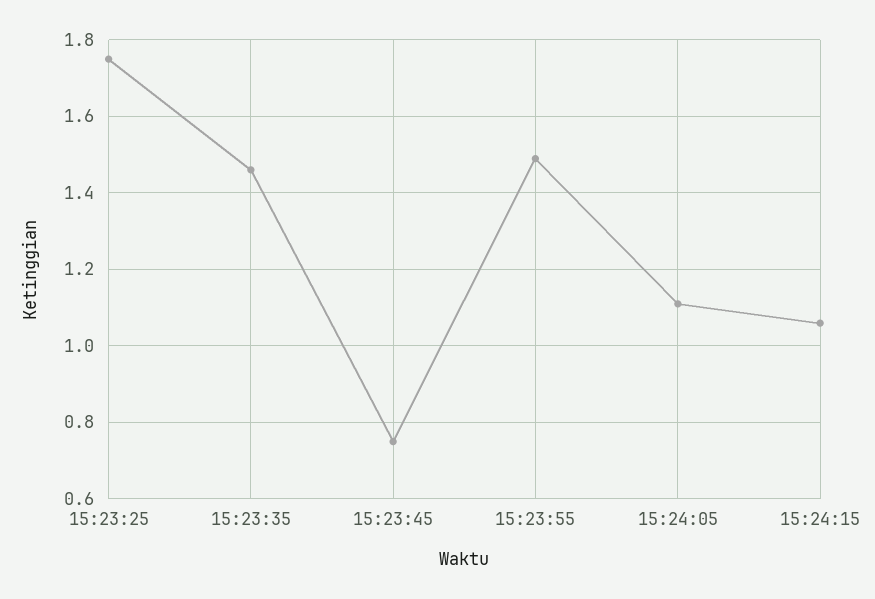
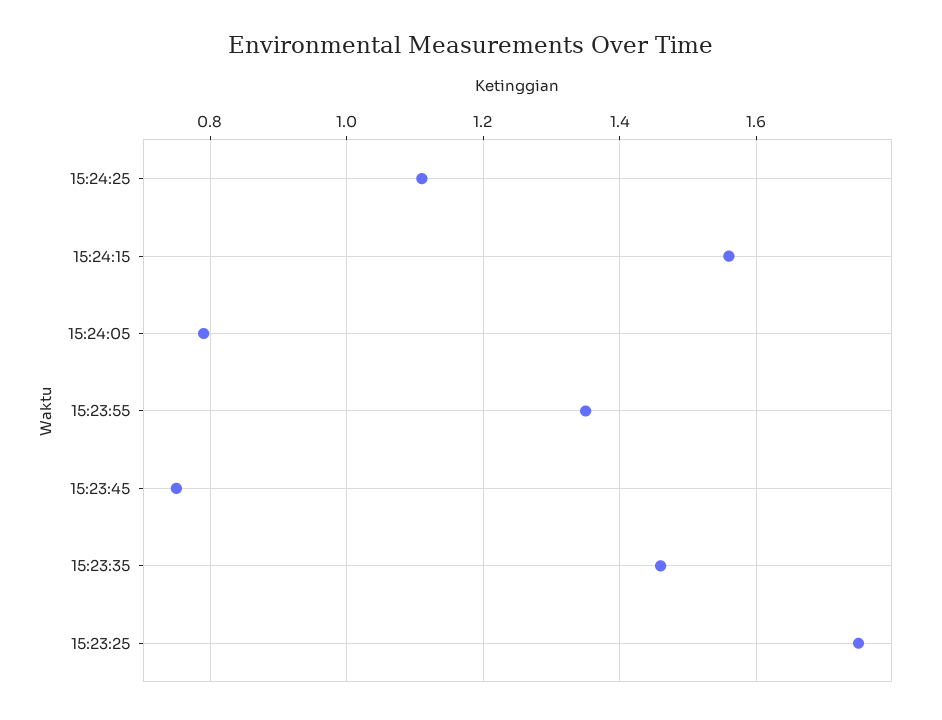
15:23:55: 1.5 -> 1.35
15:24:05: 1.1 -> 0.8
15:24:15: 1.05 -> 1.55
15:24:25: none -> 1.1

